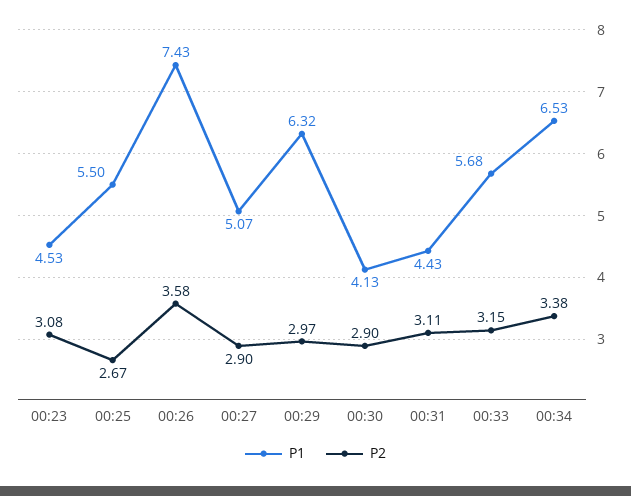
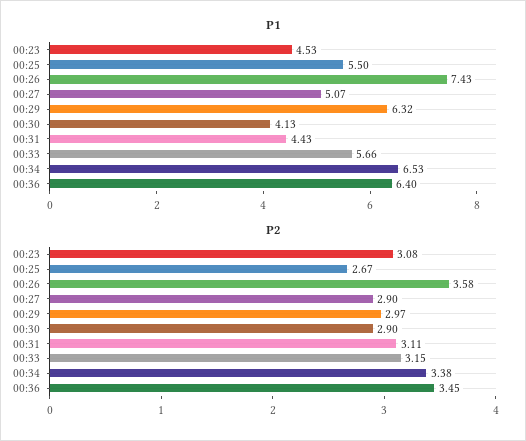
P1, 00:33: 5.68 -> 5.66
P1, 00:36: none -> 6.4
P2, 00:36: none -> 3.45

